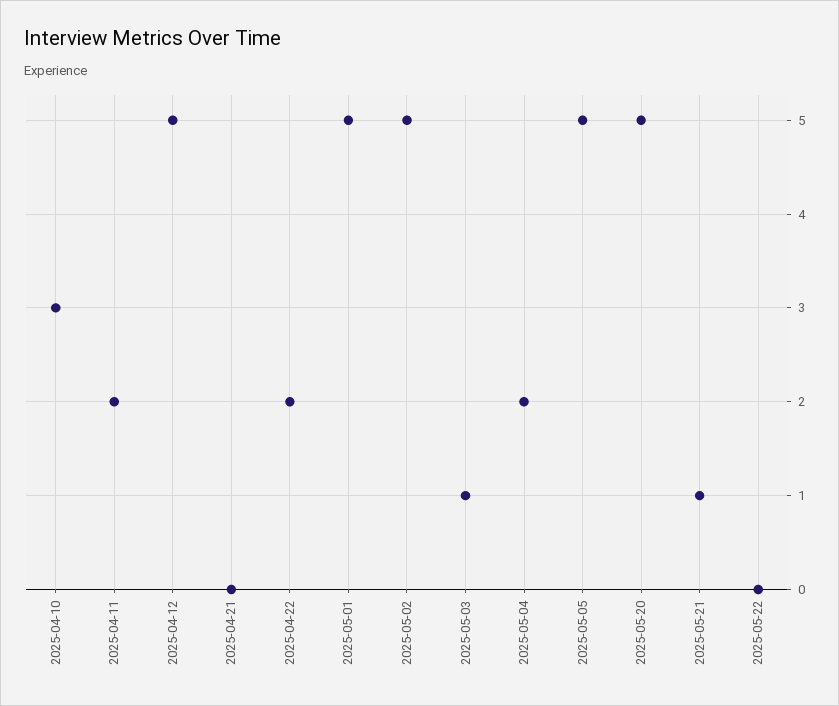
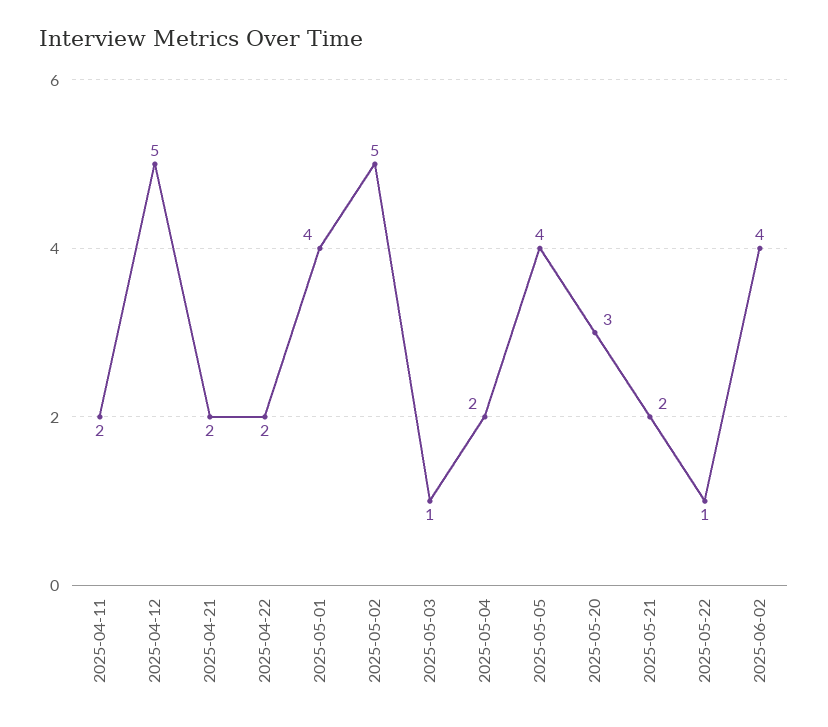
2025-04-10: 3 -> none
2025-04-21: 0 -> 2
2025-05-01: 5 -> 4
2025-05-05: 5 -> 4
2025-05-20: 5 -> 3
2025-05-21: 1 -> 2
2025-05-22: 0 -> 1
2025-06-02: none -> 4

